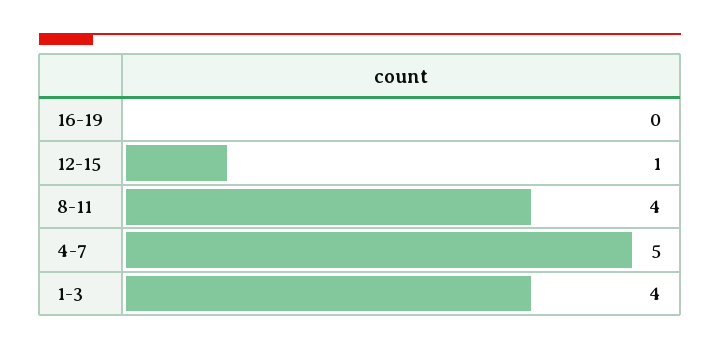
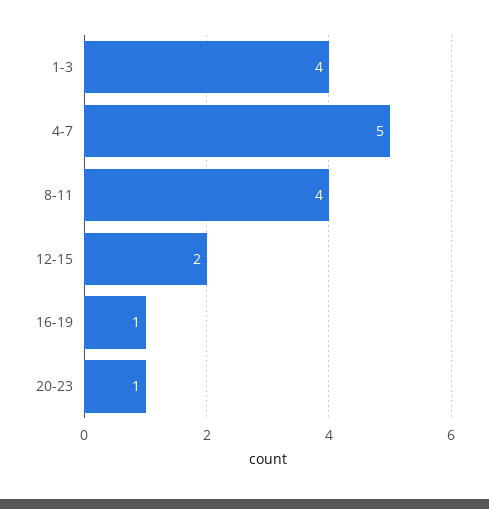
16-19: 0 -> 1
12-15: 1 -> 2
20-23: none -> 1

